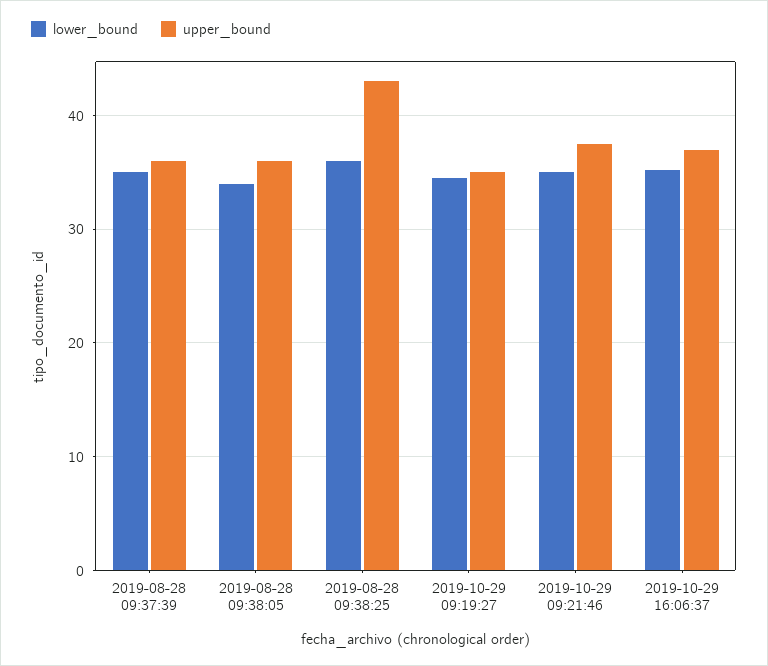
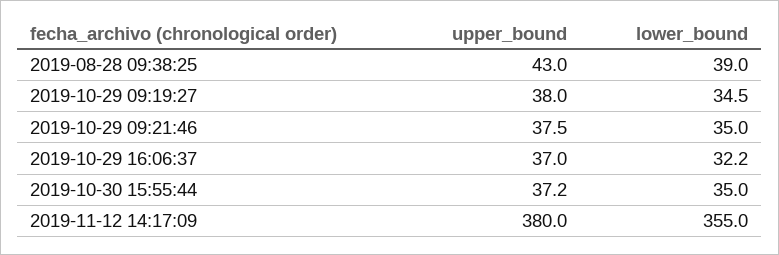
lower_bound, 2019-08-28 09:37:39: 35 -> none
upper_bound, 2019-08-28 09:37:39: 36 -> none
lower_bound, 2019-08-28 09:38:05: 34 -> none
upper_bound, 2019-08-28 09:38:05: 36 -> none
lower_bound, 2019-08-28 09:38:25: 36 -> 39
upper_bound, 2019-10-29 09:19:27: 35 -> 38
lower_bound, 2019-10-29 16:06:37: 35 -> 32.2
upper_bound, 2019-10-30 15:55:44: none -> 37.2
lower_bound, 2019-10-30 15:55:44: none -> 35
upper_bound, 2019-11-12 14:17:09: none -> 380
lower_bound, 2019-11-12 14:17:09: none -> 355

